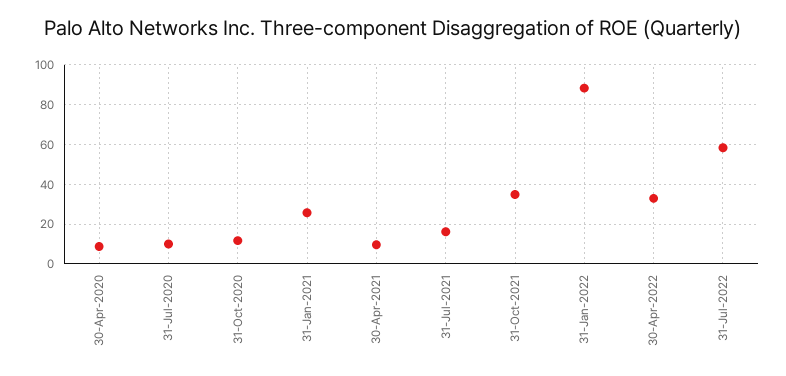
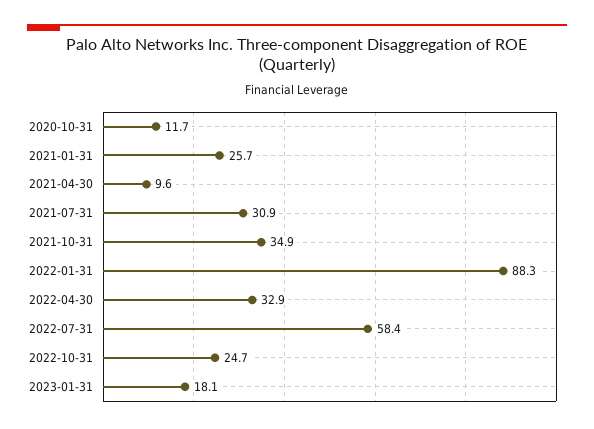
30-Apr-2020: 10 -> none
31-Jul-2020: 10 -> none
31-Jul-2021: 15 -> 30.9
2022-10-31: none -> 24.7
2023-01-31: none -> 18.1

